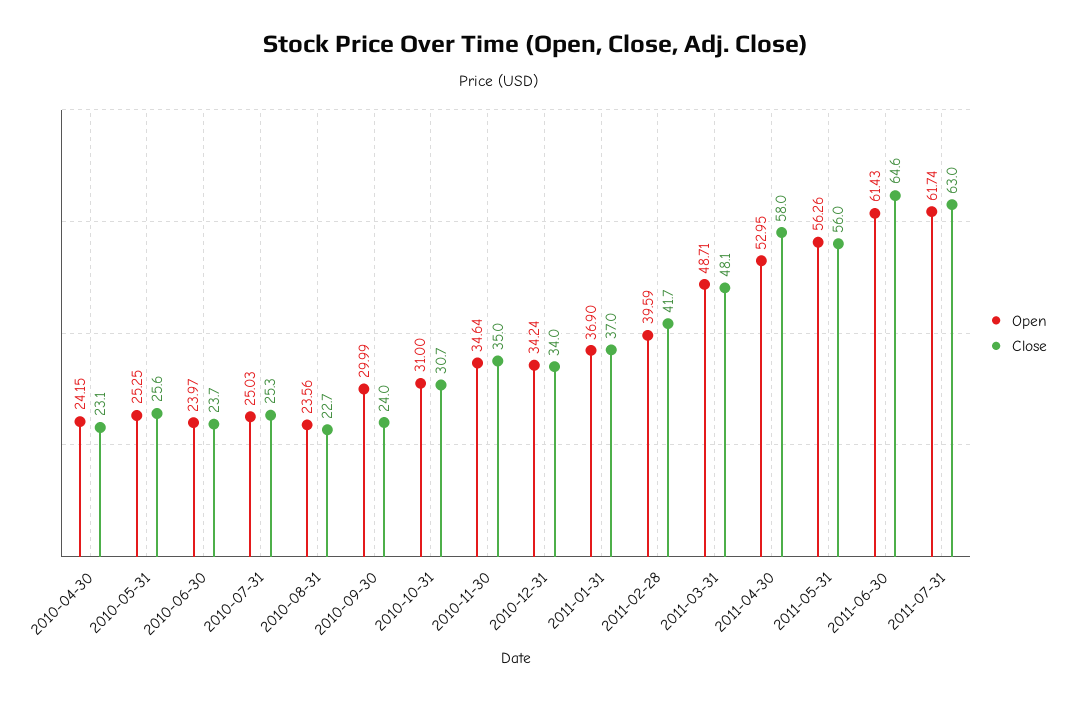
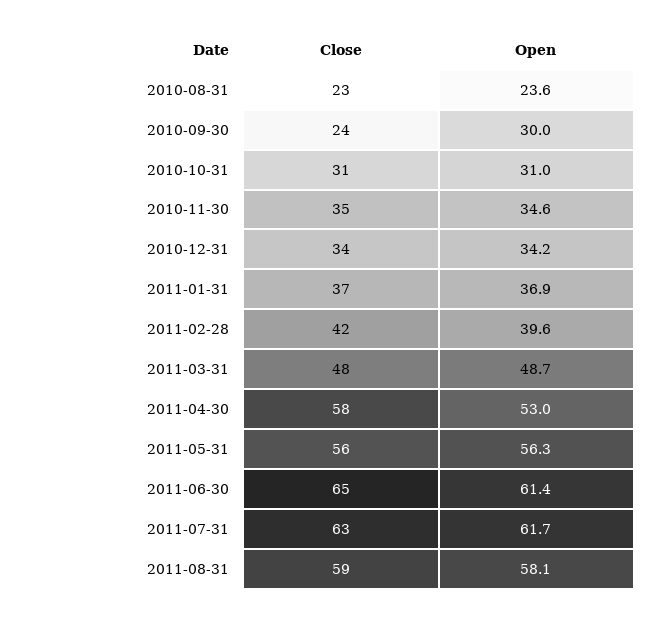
Open, 2010-04-30: 24.15 -> none
Close, 2010-04-30: 23.1 -> none
Open, 2010-05-31: 25.25 -> none
Close, 2010-05-31: 25.6 -> none
Open, 2010-06-30: 23.97 -> none
Close, 2010-06-30: 23.7 -> none
Open, 2010-07-31: 25.03 -> none
Close, 2010-07-31: 25.3 -> none
Close, 2011-08-31: none -> 59
Open, 2011-08-31: none -> 58.1

